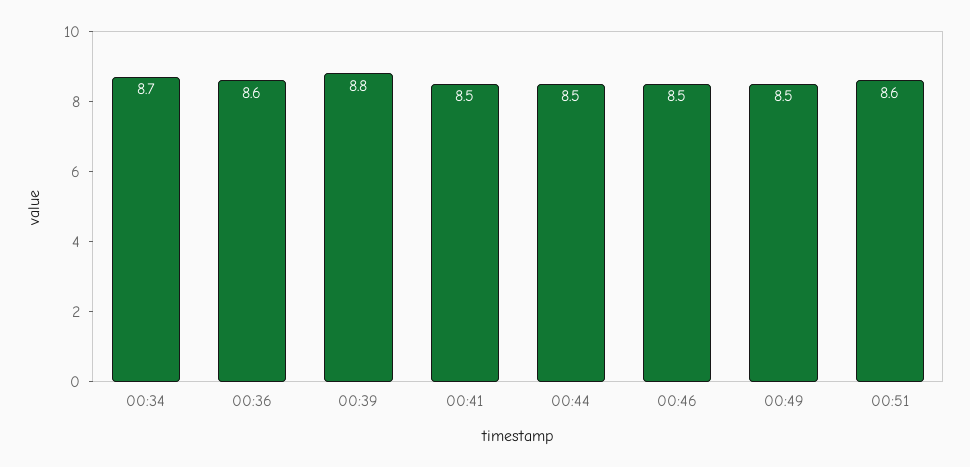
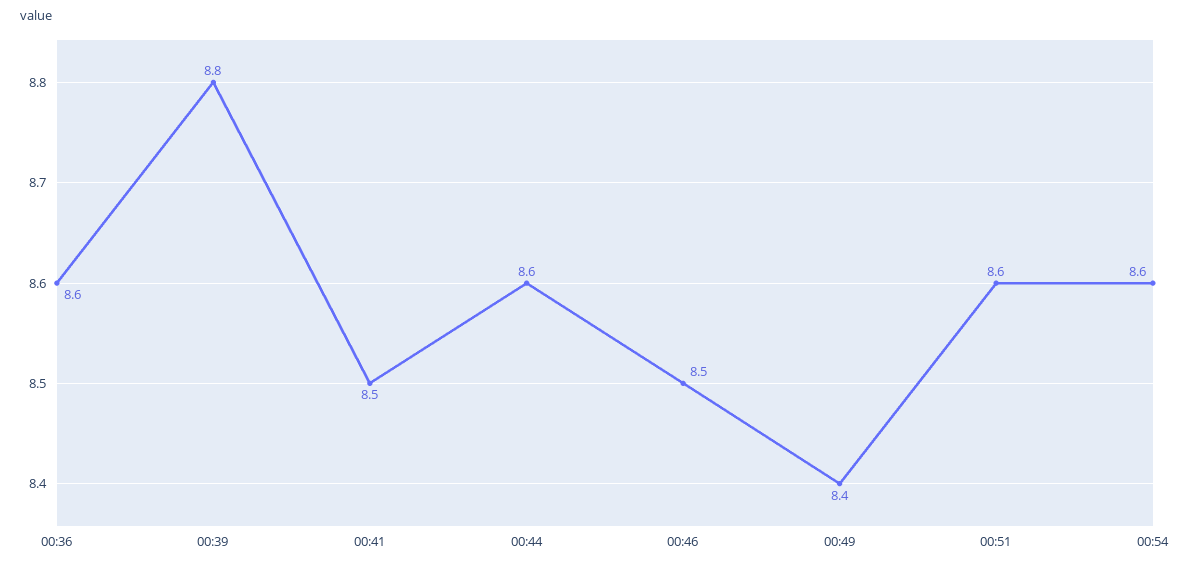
00:34: 8.7 -> none
00:44: 8.5 -> 8.6
00:49: 8.5 -> 8.4
00:54: none -> 8.6

